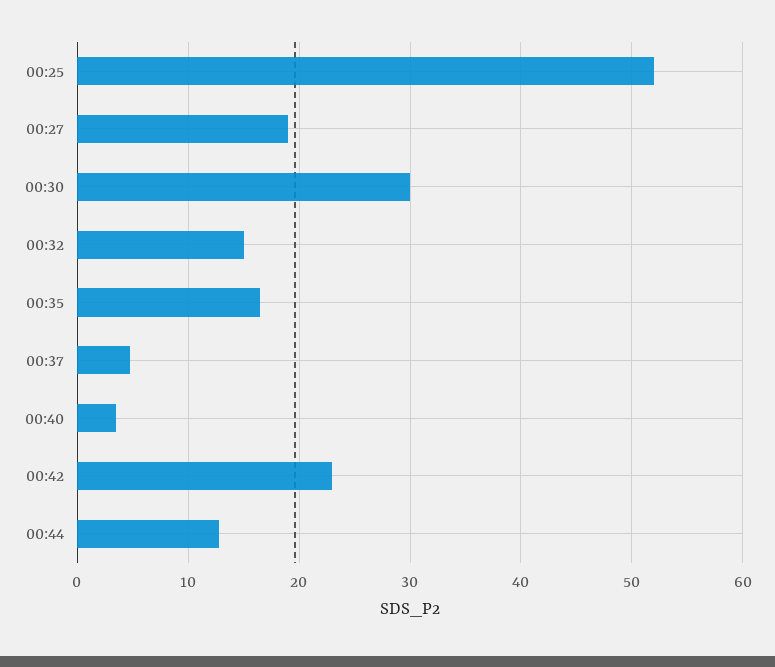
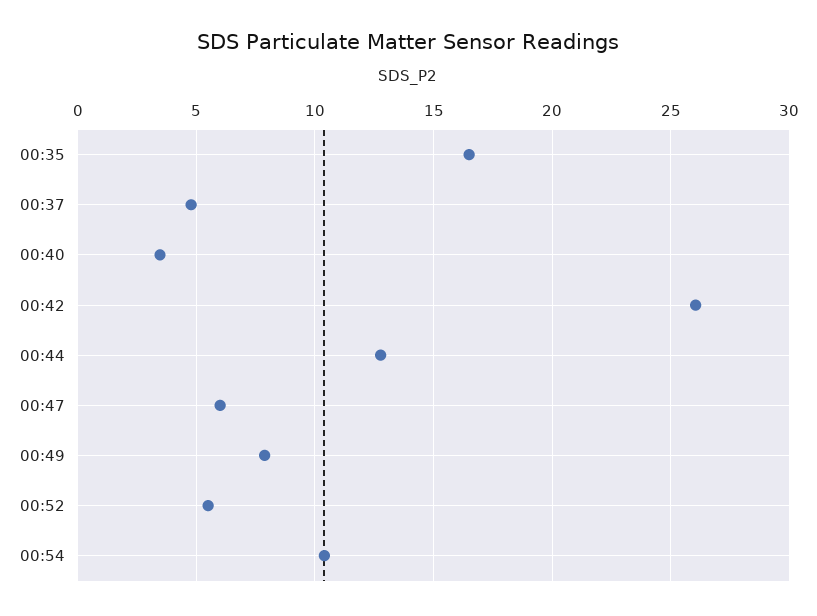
00:25: 52 -> none
00:27: 19 -> none
00:30: 30 -> none
00:32: 15 -> none
00:42: 23 -> 26
00:47: none -> 6
00:49: none -> 8
00:52: none -> 5.5
00:54: none -> 10.5

